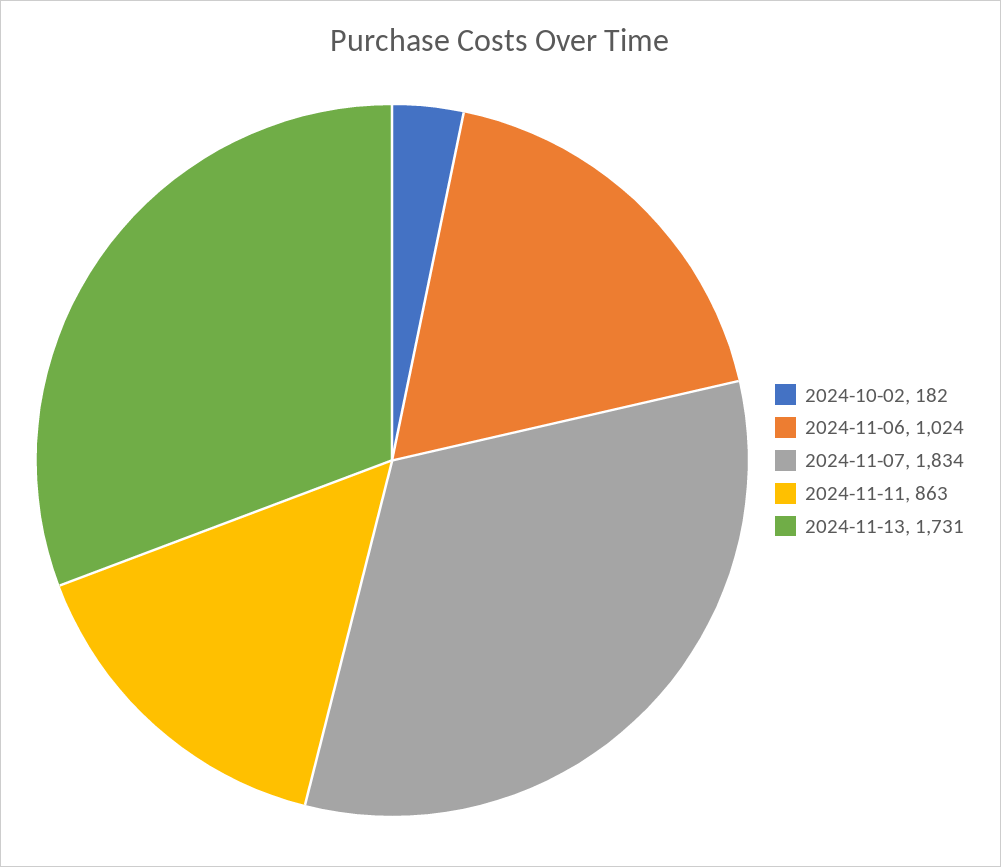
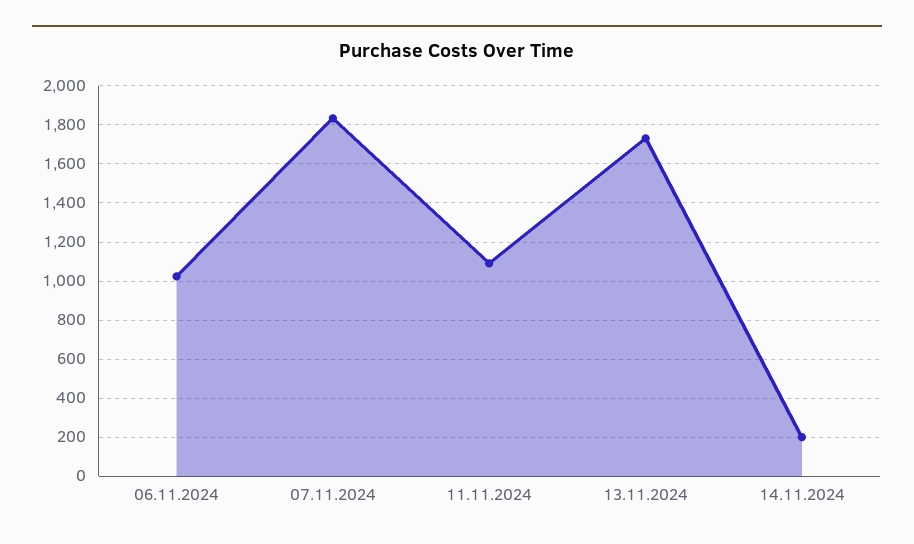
2024-10-02: 182 -> none
2024-11-11: 863 -> 1100
14.11.2024: none -> 200

